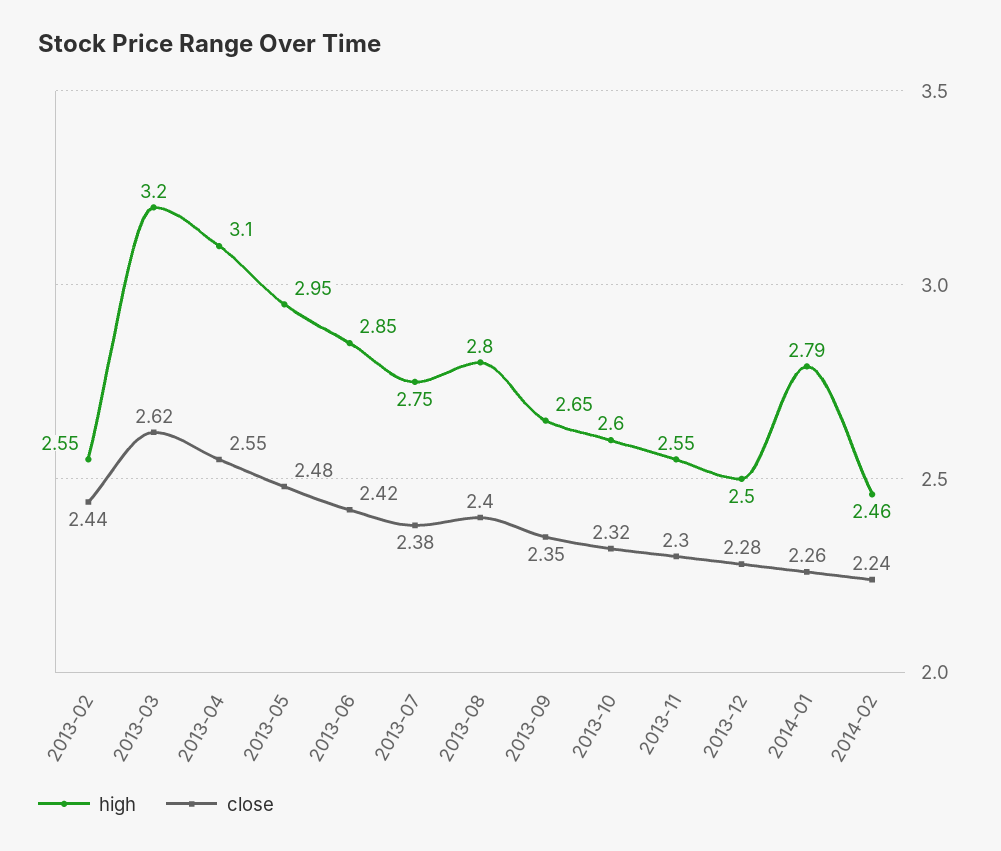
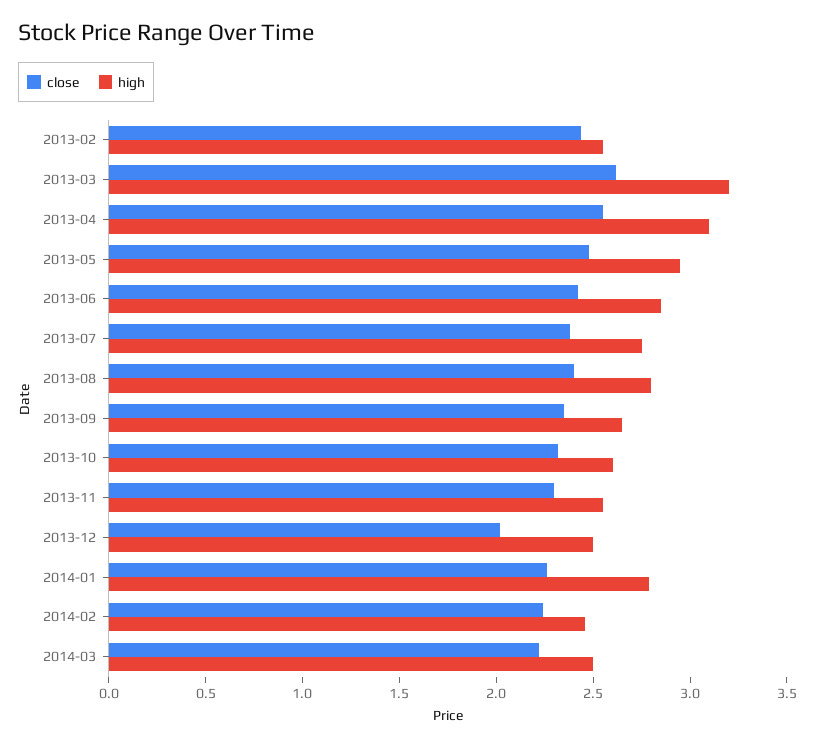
close, 2013-12: 2.28 -> 2
close, 2014-03: none -> 2.2
high, 2014-03: none -> 2.5

